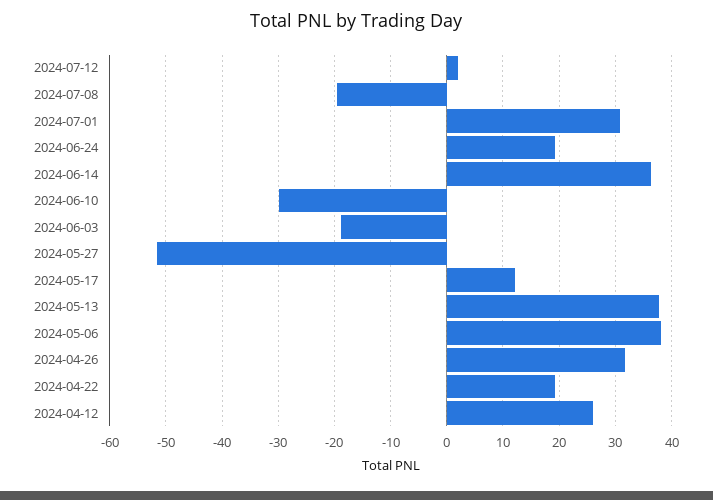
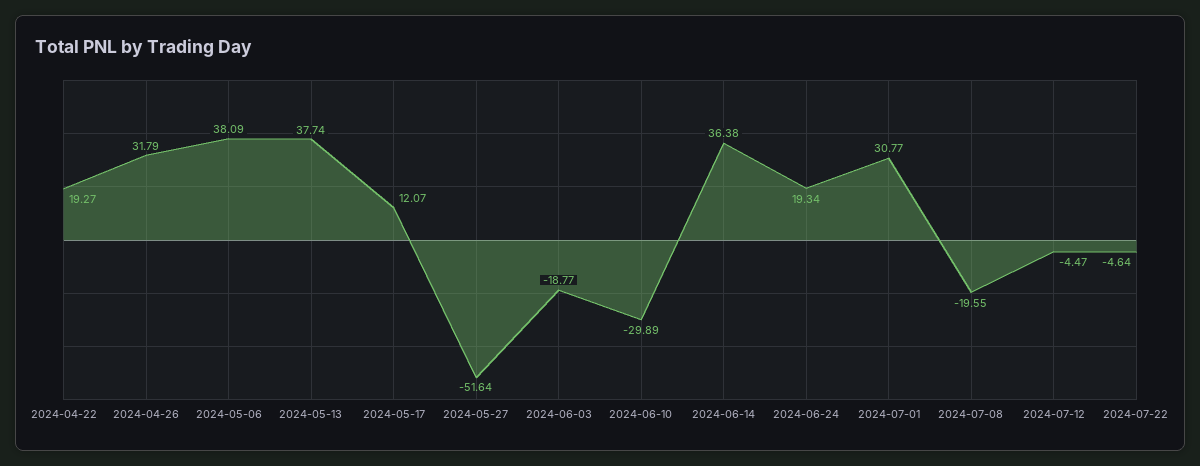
2024-07-12: 2 -> -4.47
2024-04-12: 26 -> none
2024-07-22: none -> -4.64

